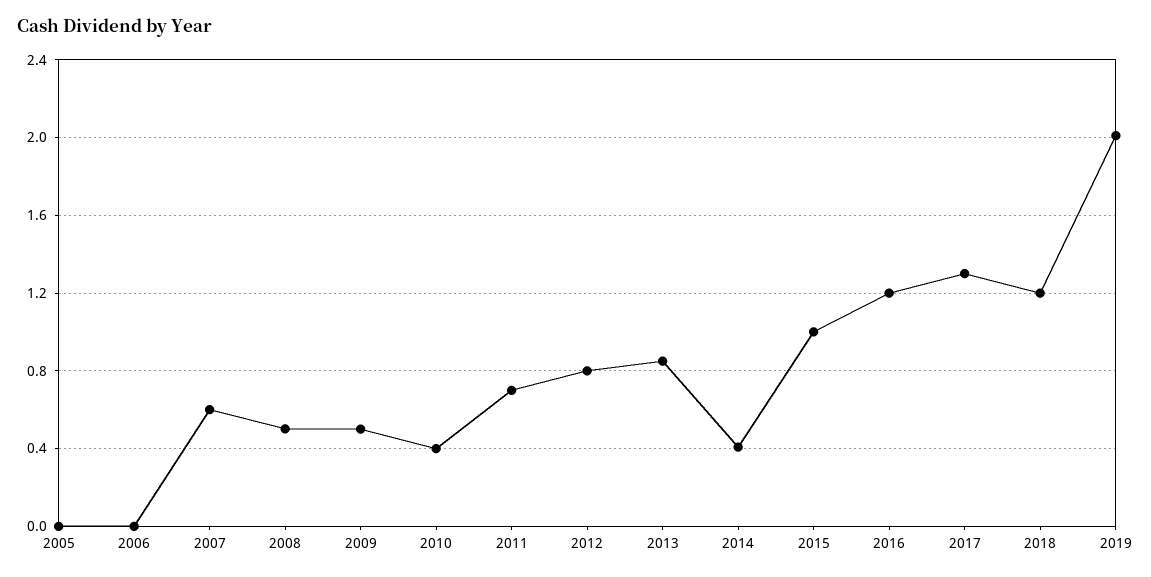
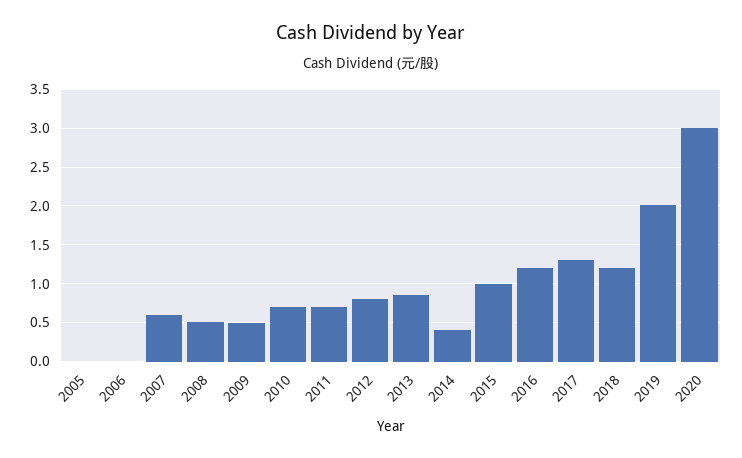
2010: 0.4 -> 0.7
2020: none -> 3

